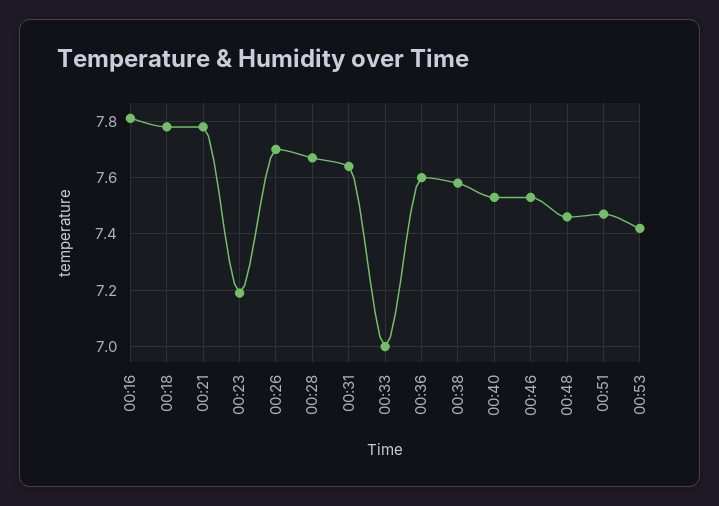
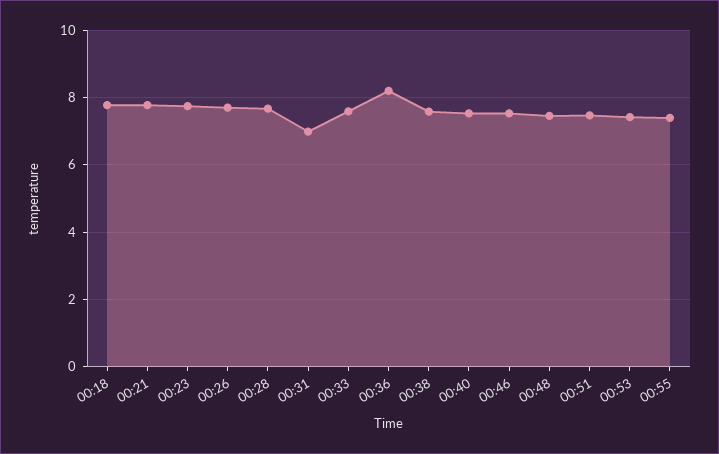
00:16: 7.8 -> none
00:23: 7.2 -> 7.8
00:31: 7.65 -> 7
00:33: 7 -> 7.6
00:36: 7.6 -> 8.2
00:55: none -> 7.4

